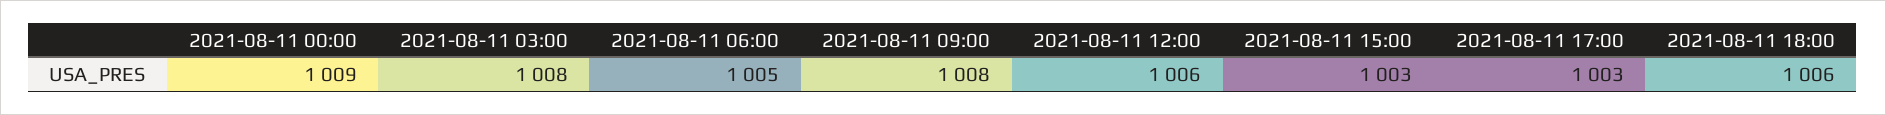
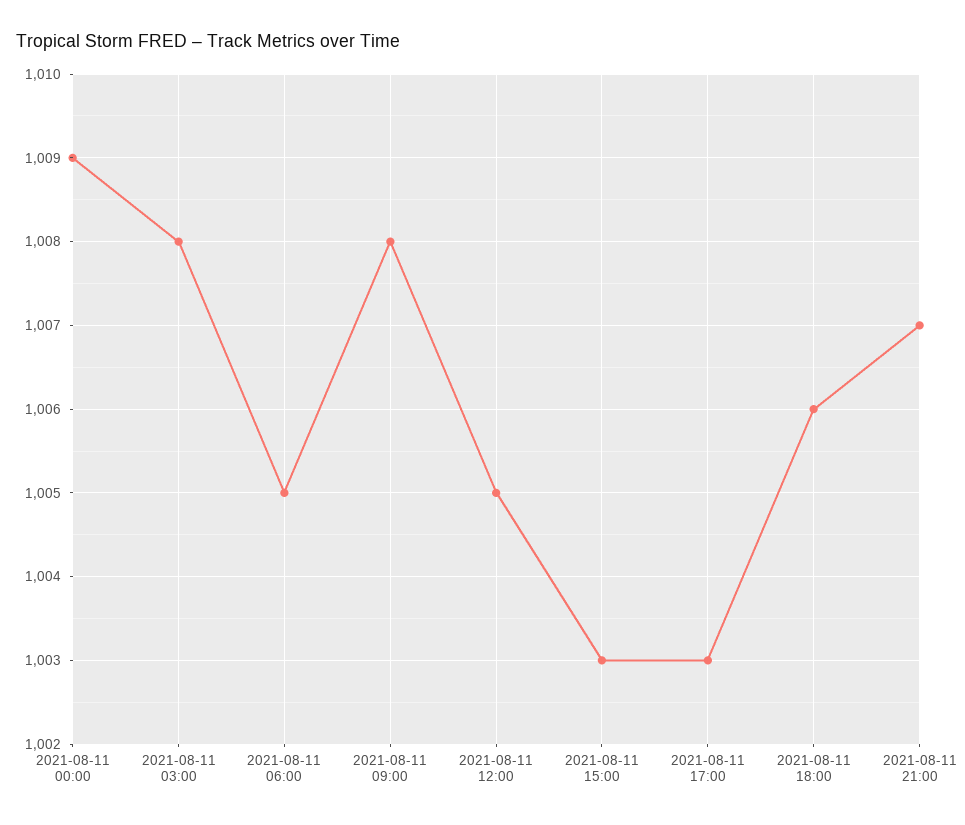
2021-08-11 12:00: 1006 -> 1005
2021-08-11 21:00: none -> 1007

